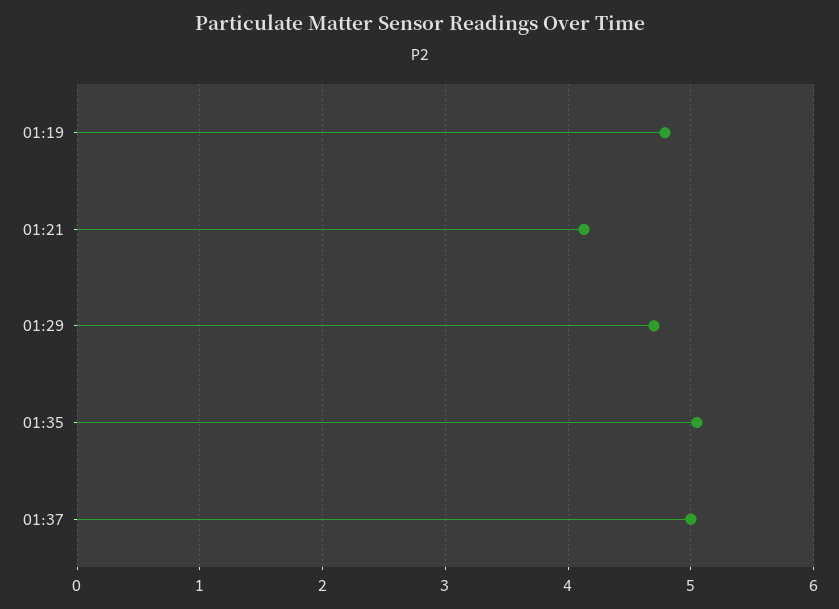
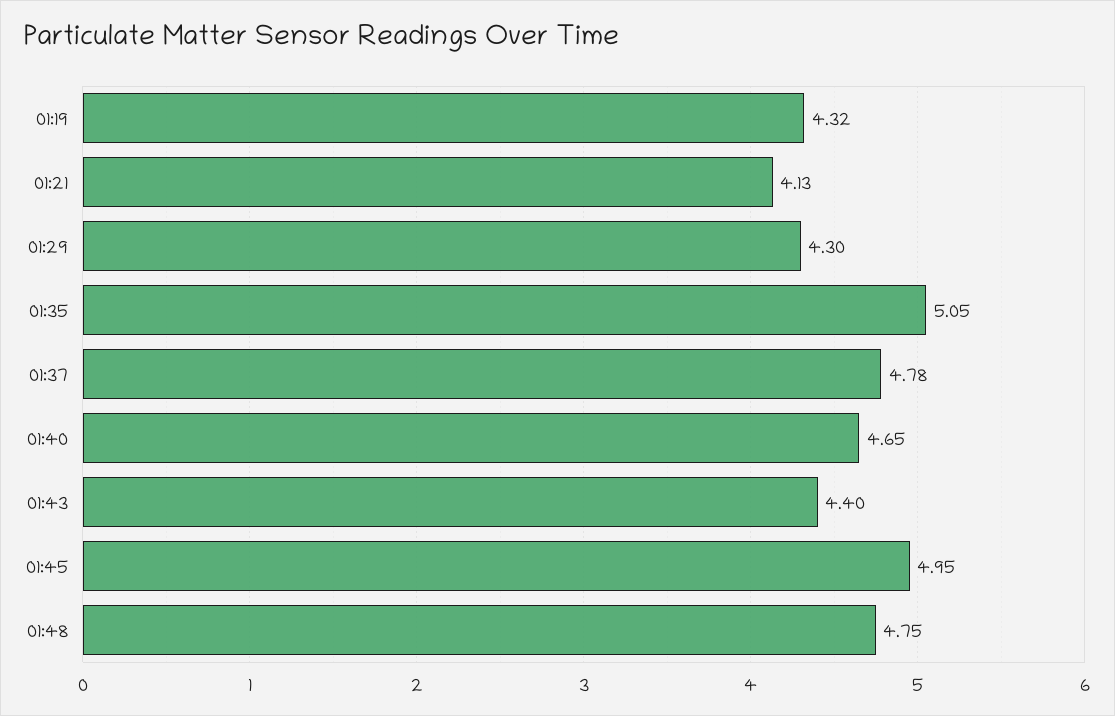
01:19: 4.8 -> 4.32
01:29: 4.7 -> 4.3
01:37: 5 -> 4.78
01:40: none -> 4.65
01:43: none -> 4.4
01:45: none -> 4.95
01:48: none -> 4.75

